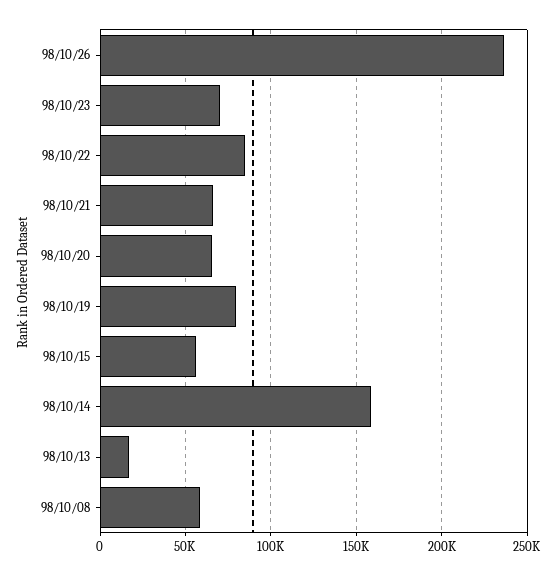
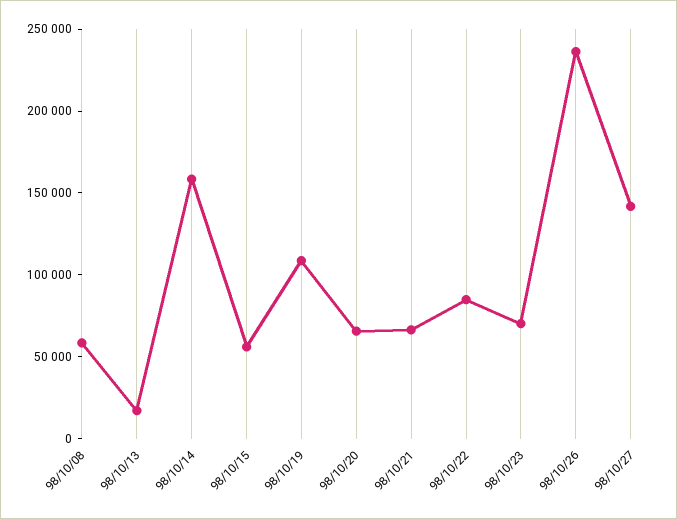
98/10/19: 80000 -> 110000
98/10/27: none -> 140000

